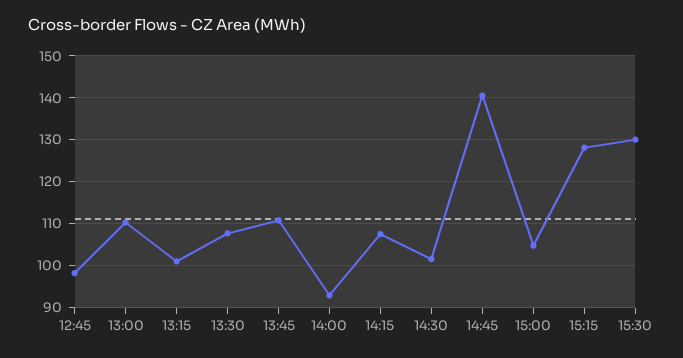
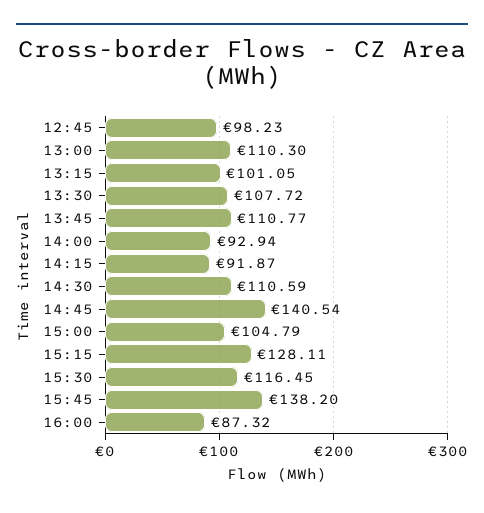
14:15: 108 -> 91.87
14:30: 102 -> 110.59
15:30: 130 -> 116.45
15:45: none -> 138.2
16:00: none -> 87.32

